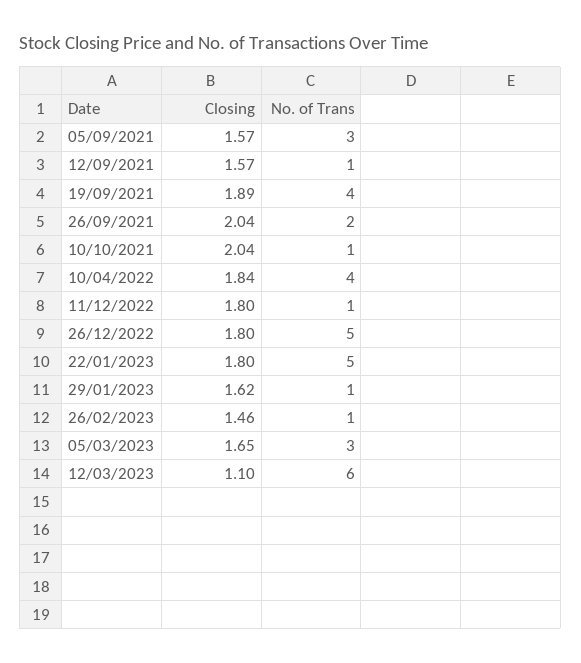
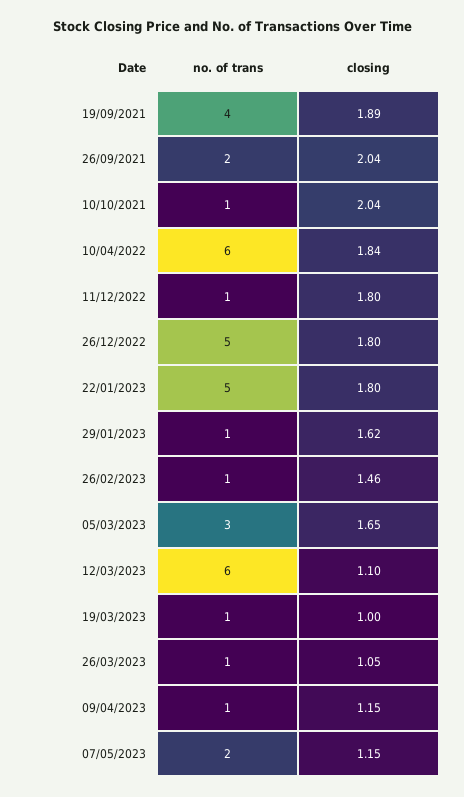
Closing, 05/09/2021: 1.57 -> none
No. of Trans, 05/09/2021: 3 -> none
Closing, 12/09/2021: 1.57 -> none
No. of Trans, 12/09/2021: 1 -> none
No. of Trans, 10/04/2022: 4 -> 6
No. of Trans, 19/03/2023: none -> 1
Closing, 19/03/2023: none -> 1
No. of Trans, 26/03/2023: none -> 1
Closing, 26/03/2023: none -> 1.05
No. of Trans, 09/04/2023: none -> 1
Closing, 09/04/2023: none -> 1.15
No. of Trans, 07/05/2023: none -> 2
Closing, 07/05/2023: none -> 1.15

